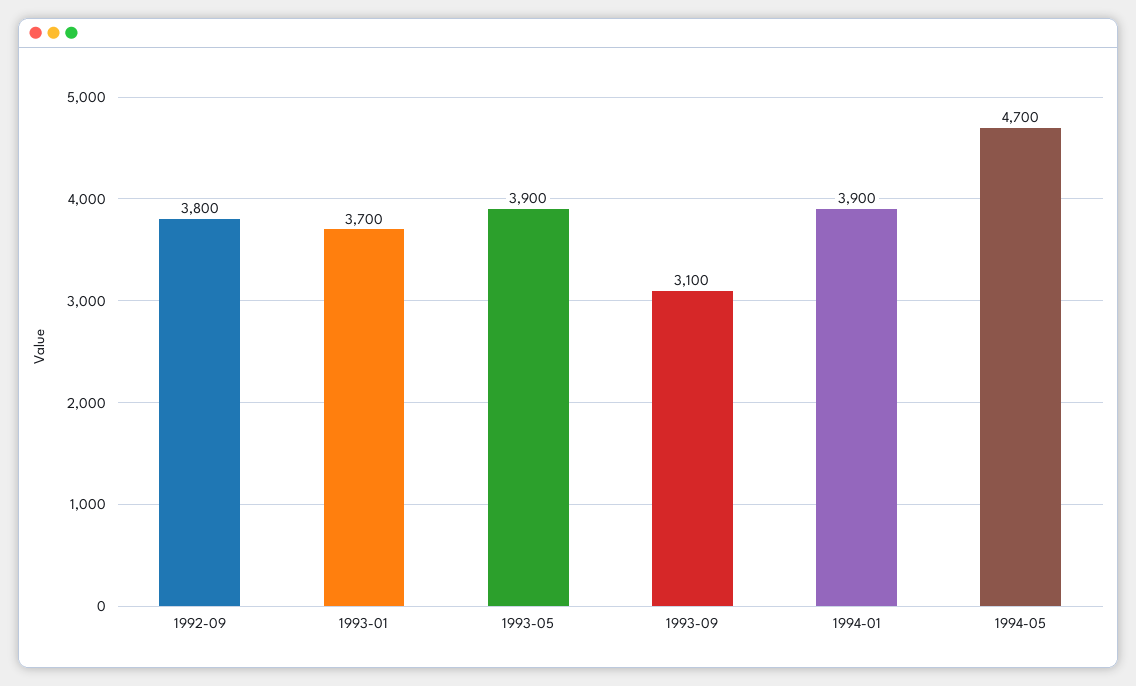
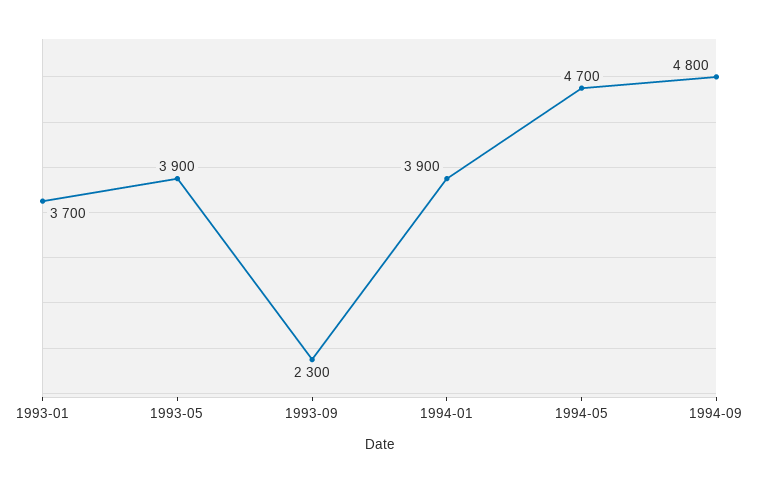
1992-09: 3800 -> none
1993-09: 3100 -> 2300
1994-09: none -> 4800

